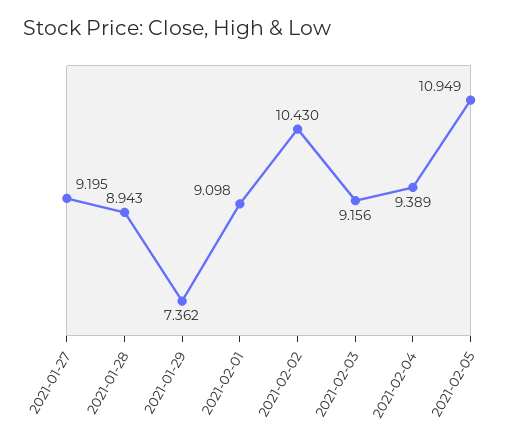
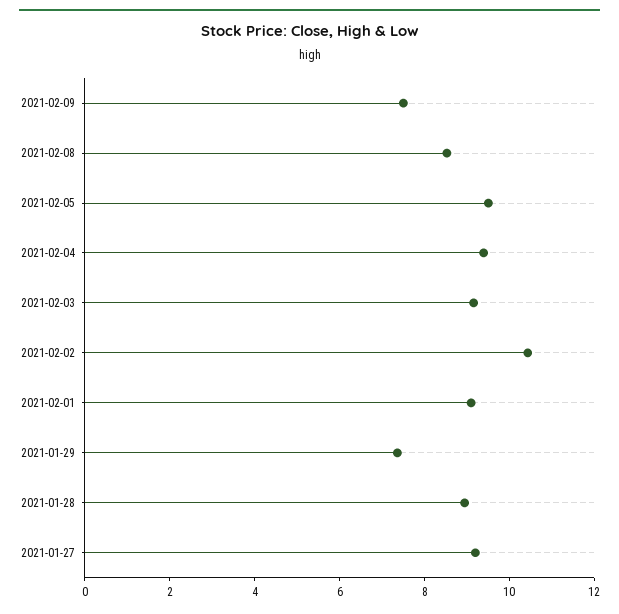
2021-02-05: 10.949 -> 9.5
2021-02-09: none -> 7.5
2021-02-08: none -> 8.5

